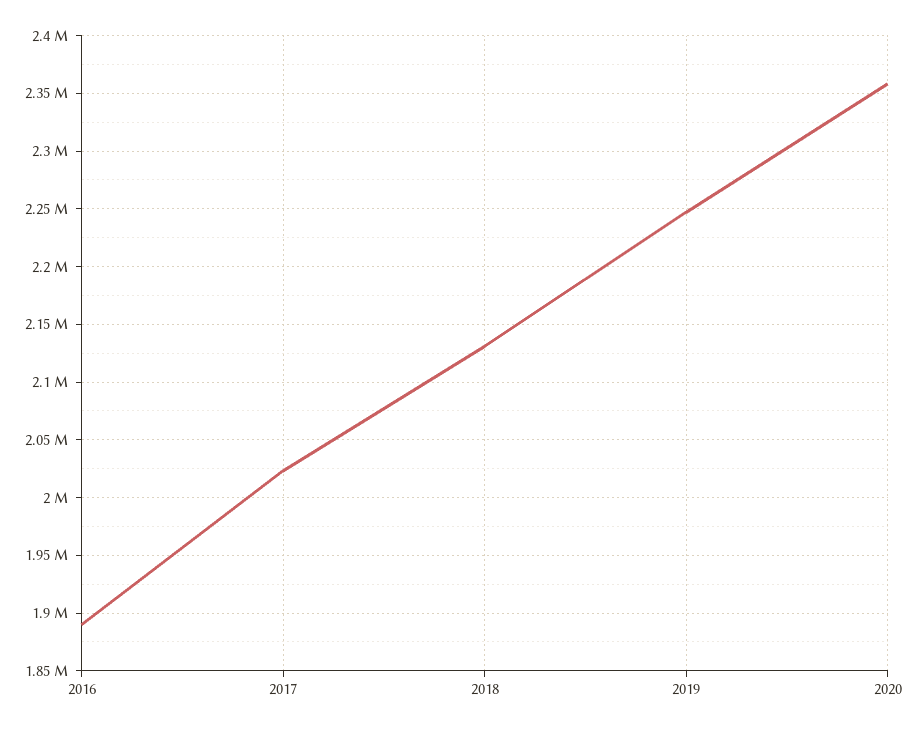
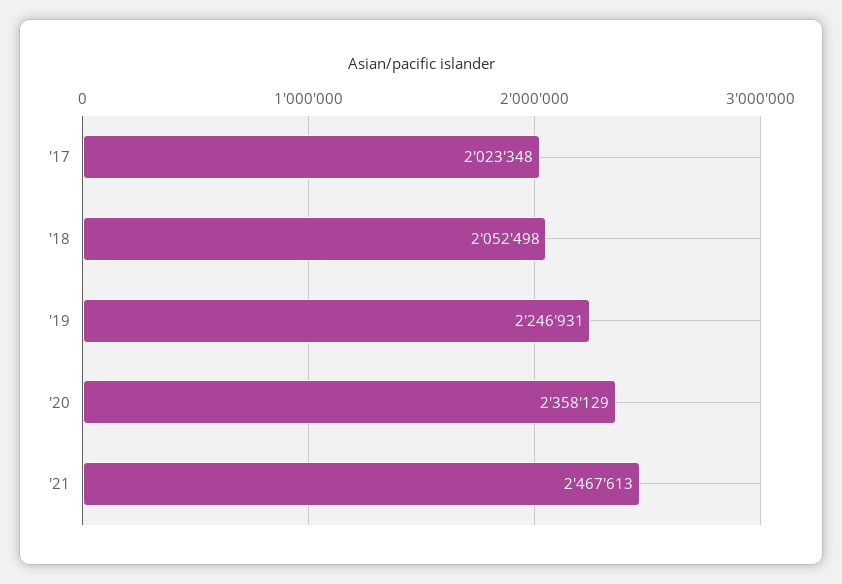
2016: 1890000 -> none
2018: 2130000 -> 2052498
'21: none -> 2467613

